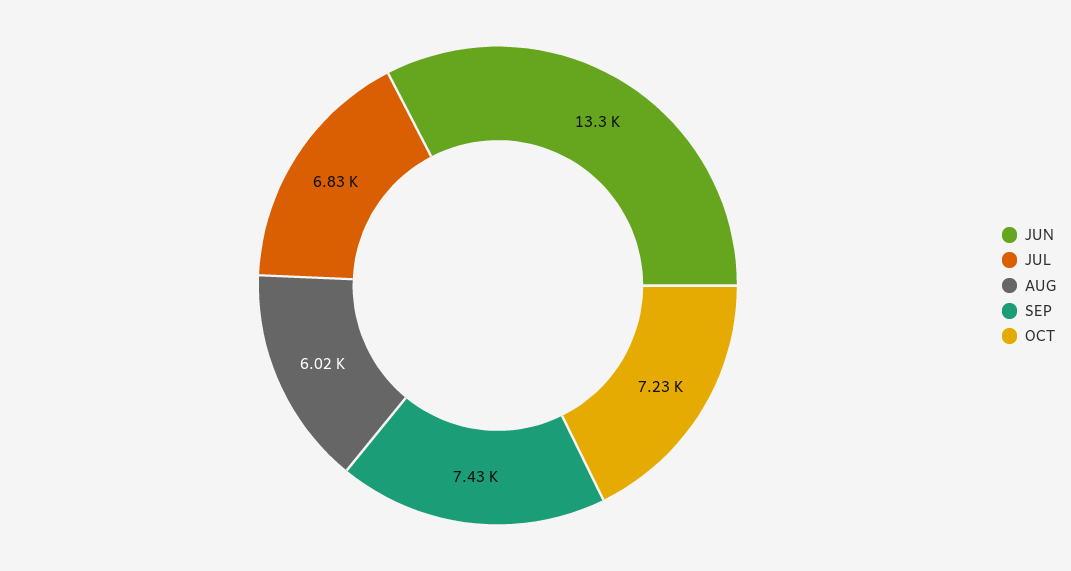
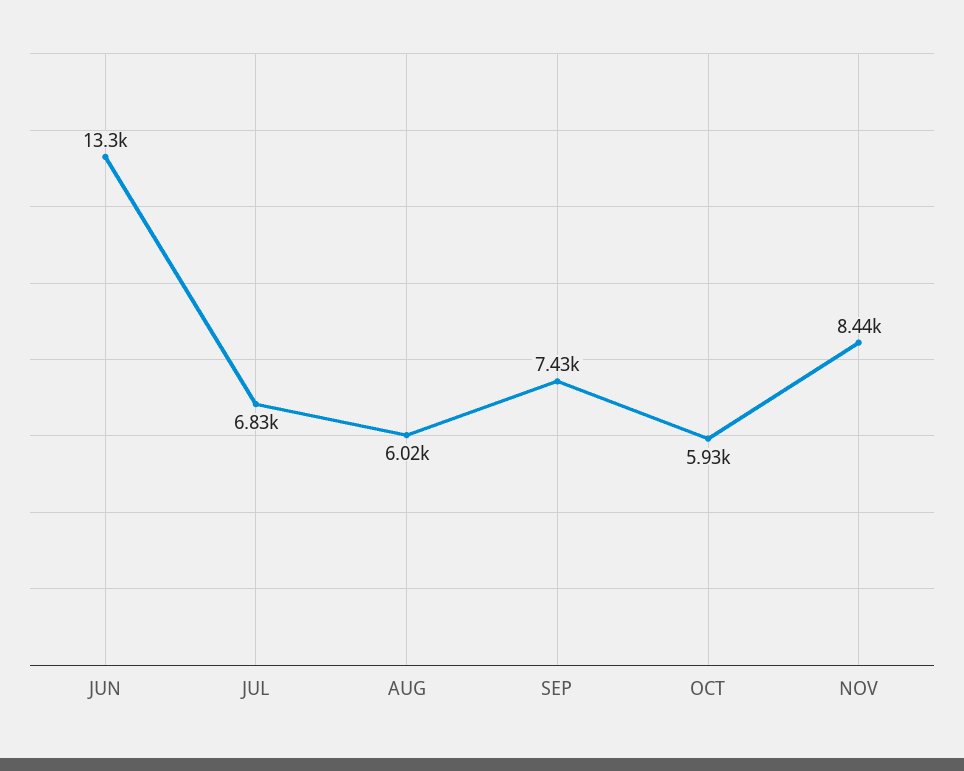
OCT: 7230 -> 5930
NOV: none -> 8440

